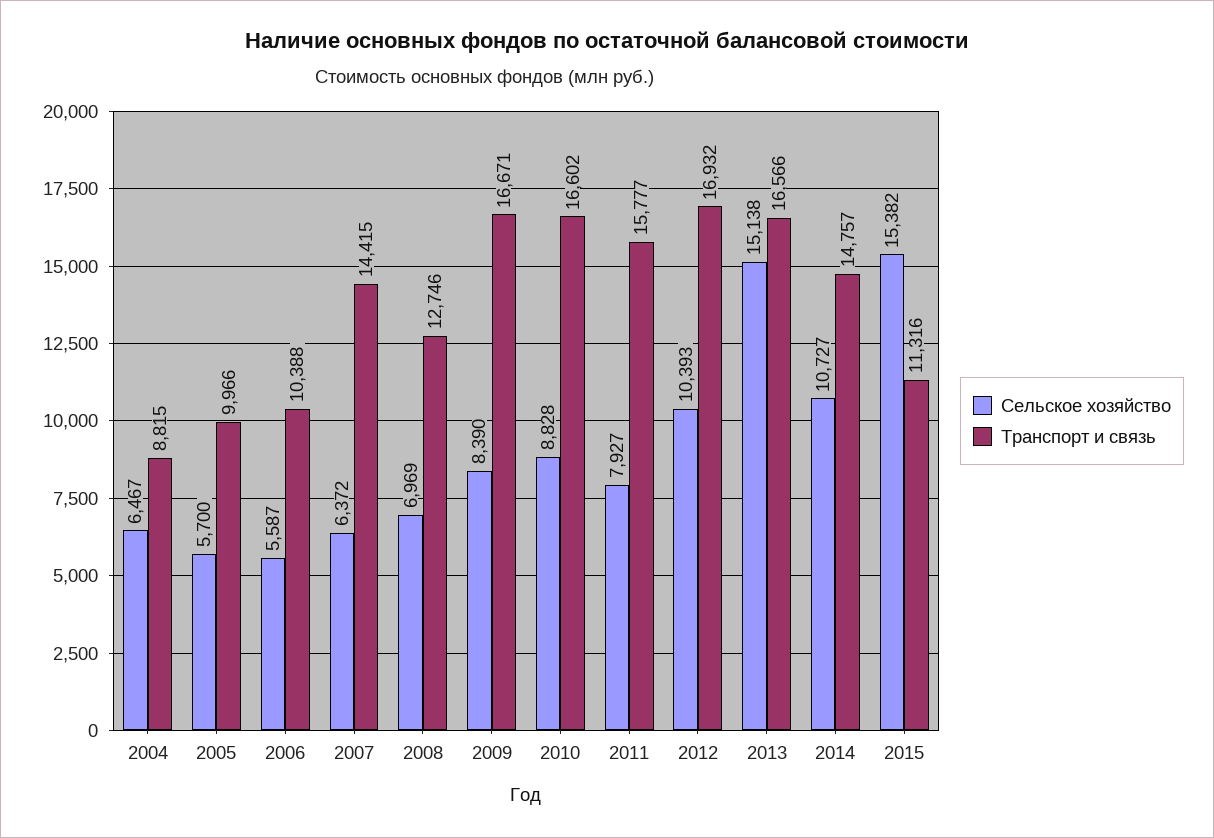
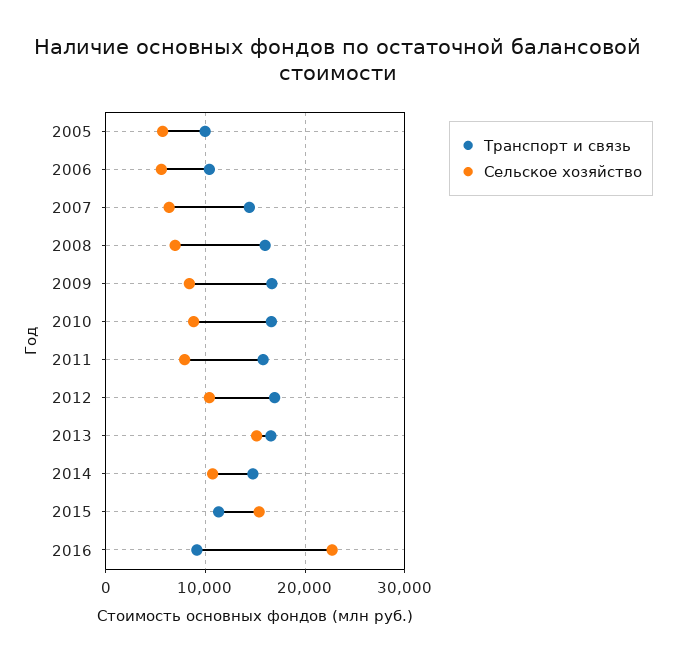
Сельское хозяйство, 2004: 6467 -> none
Транспорт и связь, 2004: 8815 -> none
Транспорт и связь, 2008: 12746 -> 16000
Транспорт и связь, 2016: none -> 9000
Сельское хозяйство, 2016: none -> 23000

